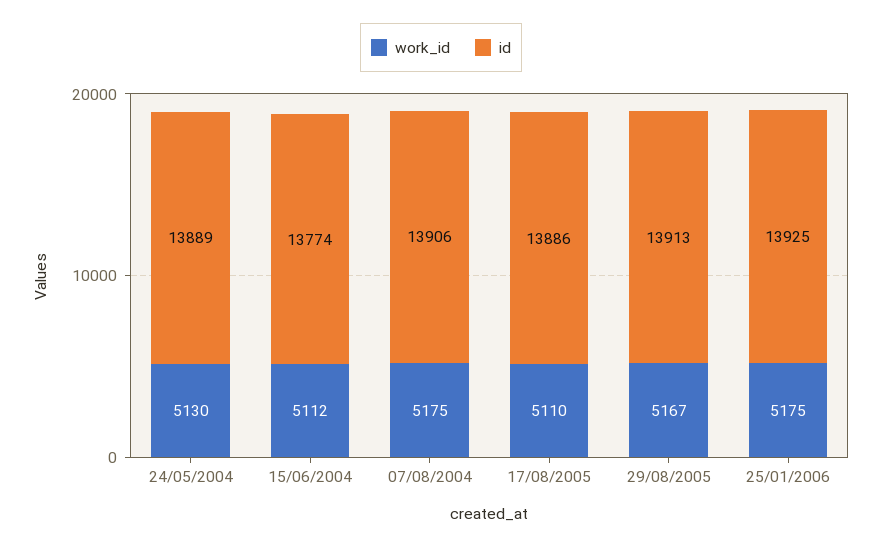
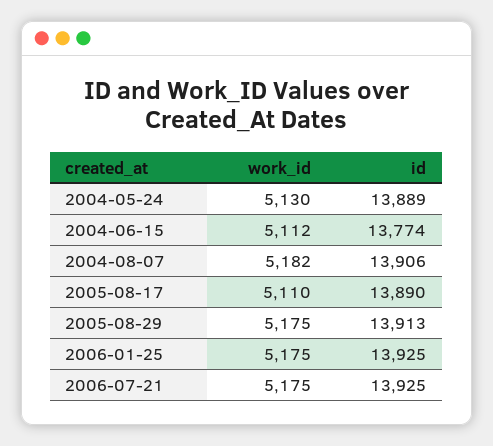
work_id, 07/08/2004: 5175 -> 5182
id, 17/08/2005: 13886 -> 13890
work_id, 29/08/2005: 5167 -> 5175
work_id, 2006-07-21: none -> 5175
id, 2006-07-21: none -> 13925

